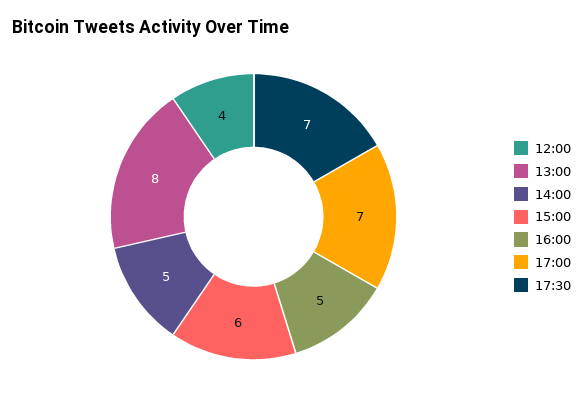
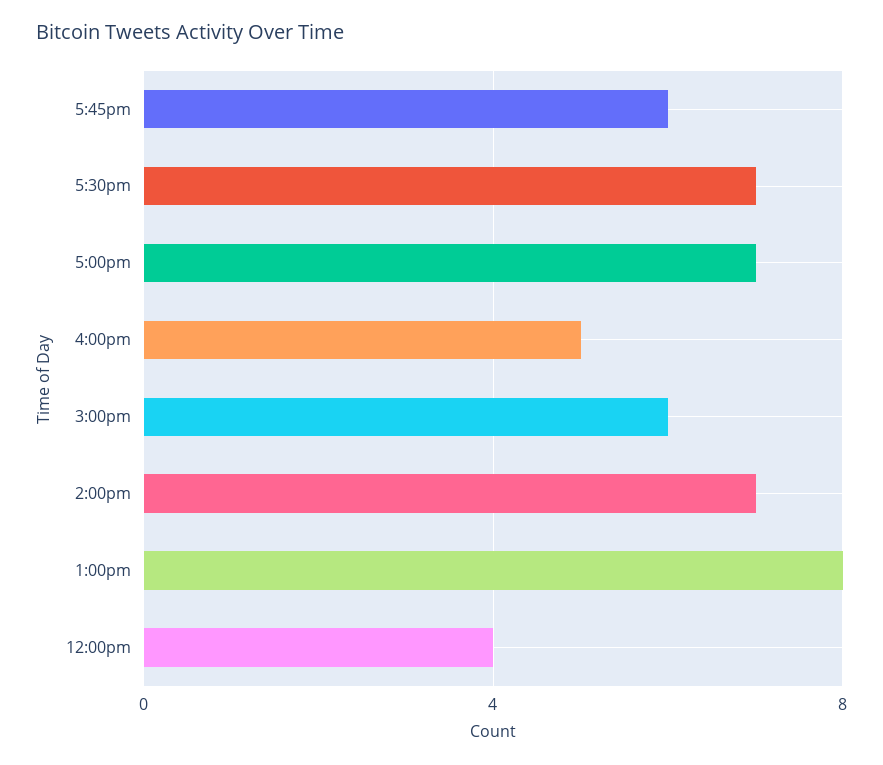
14:00: 5 -> 7
5:45pm: none -> 6

